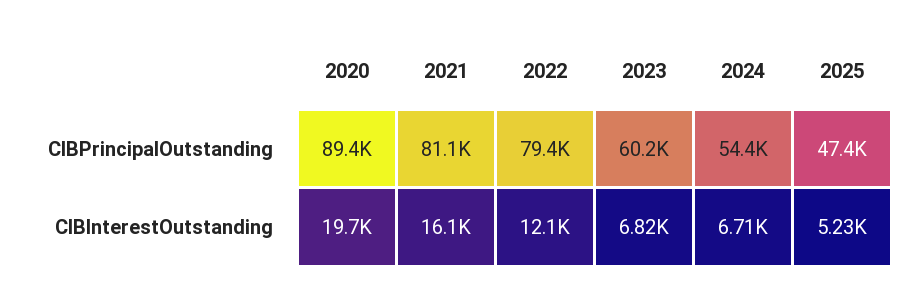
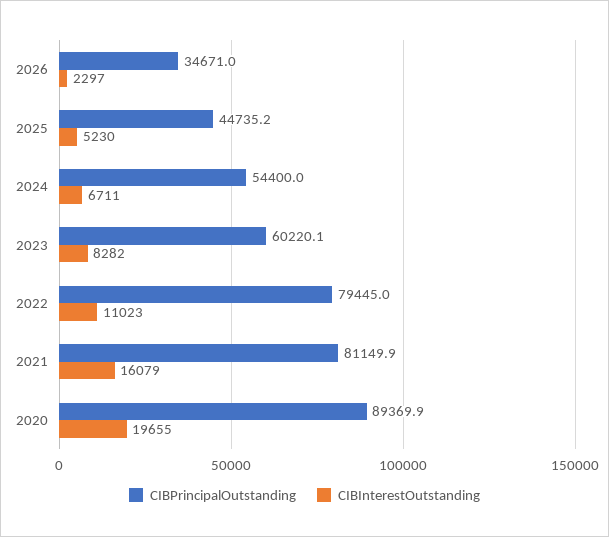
CIBPrincipalOutstanding, 2025: 47400 -> 44735.2
CIBInterestOutstanding, 2022: 12100 -> 11023
CIBInterestOutstanding, 2023: 6820 -> 8282
CIBPrincipalOutstanding, 2026: none -> 34671
CIBInterestOutstanding, 2026: none -> 2297

